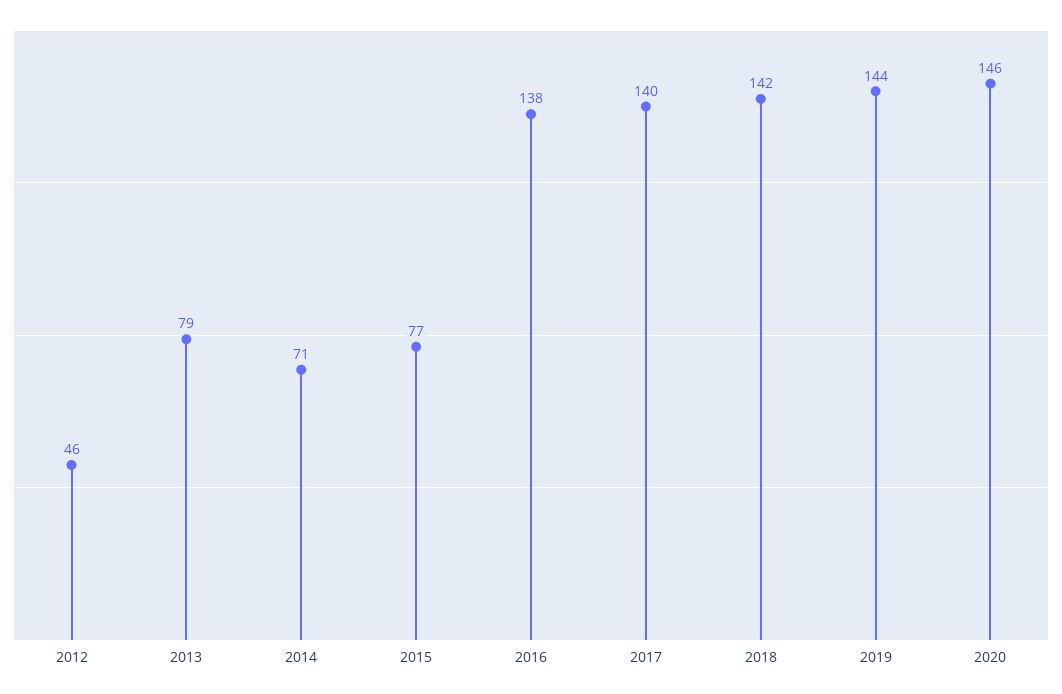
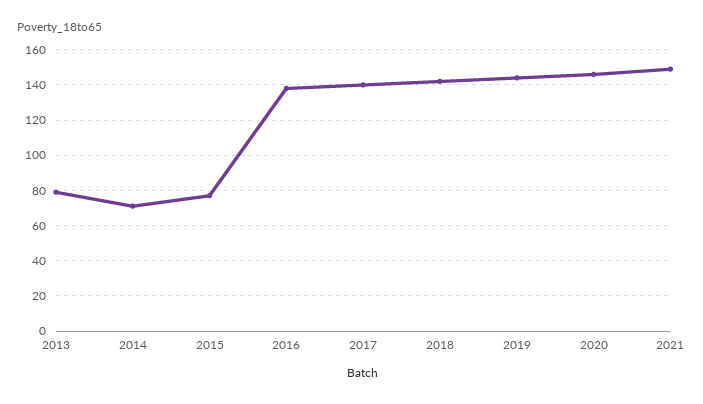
2012: 46 -> none
2021: none -> 150

